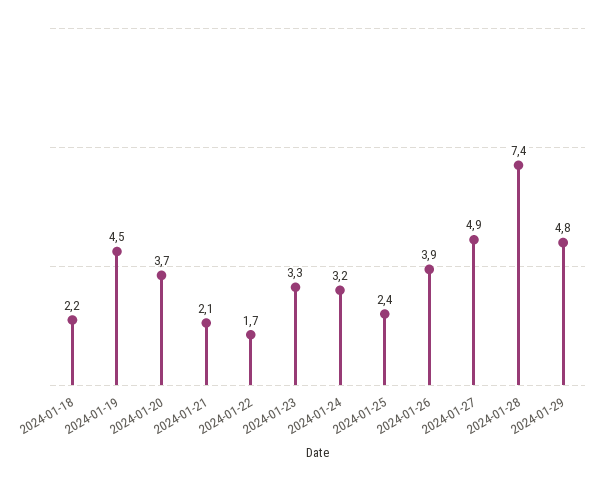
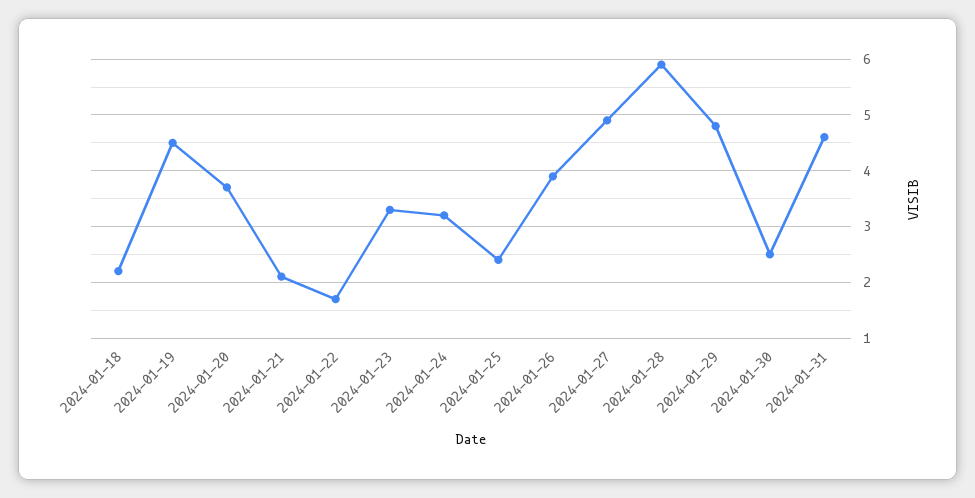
2024-01-28: 7.4 -> 6
2024-01-30: none -> 2.5
2024-01-31: none -> 4.5

